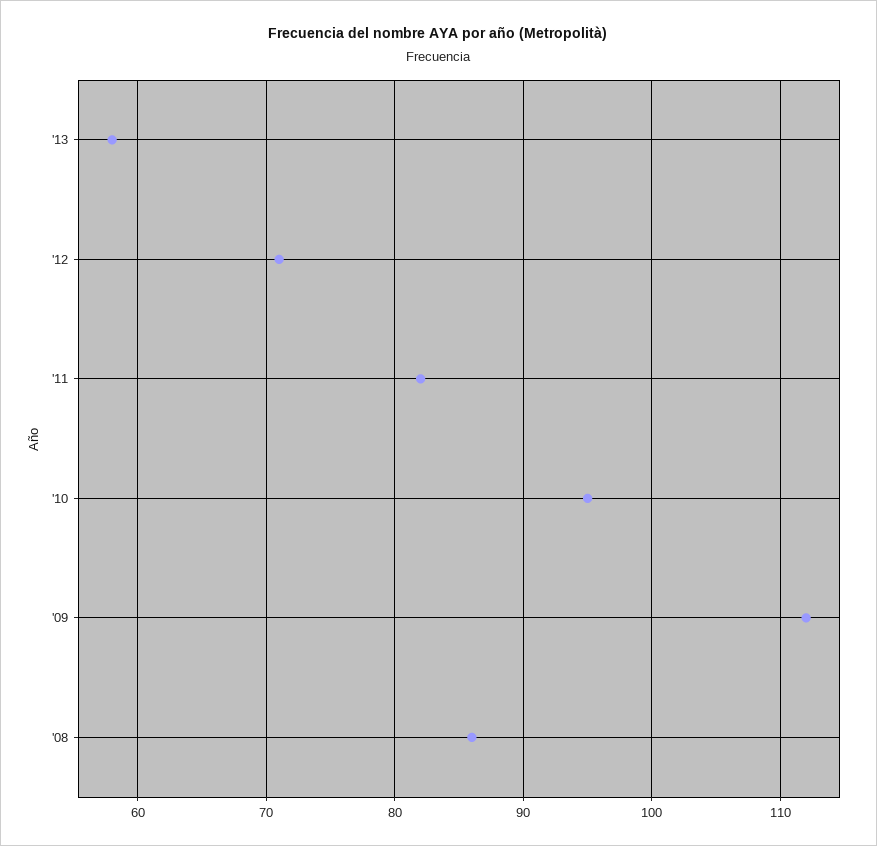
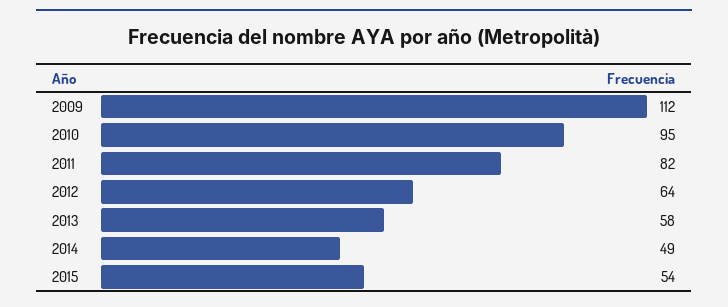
'12: 71 -> 64
'08: 86 -> none
2014: none -> 49
2015: none -> 54

